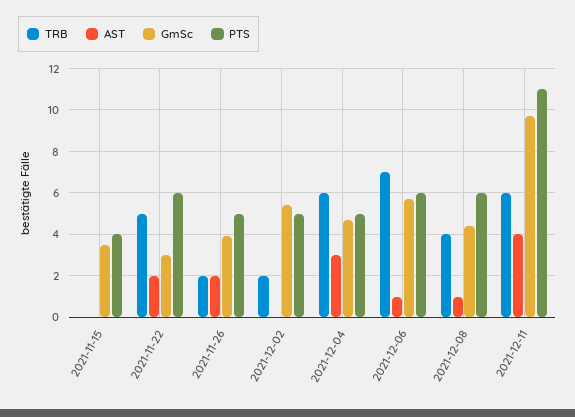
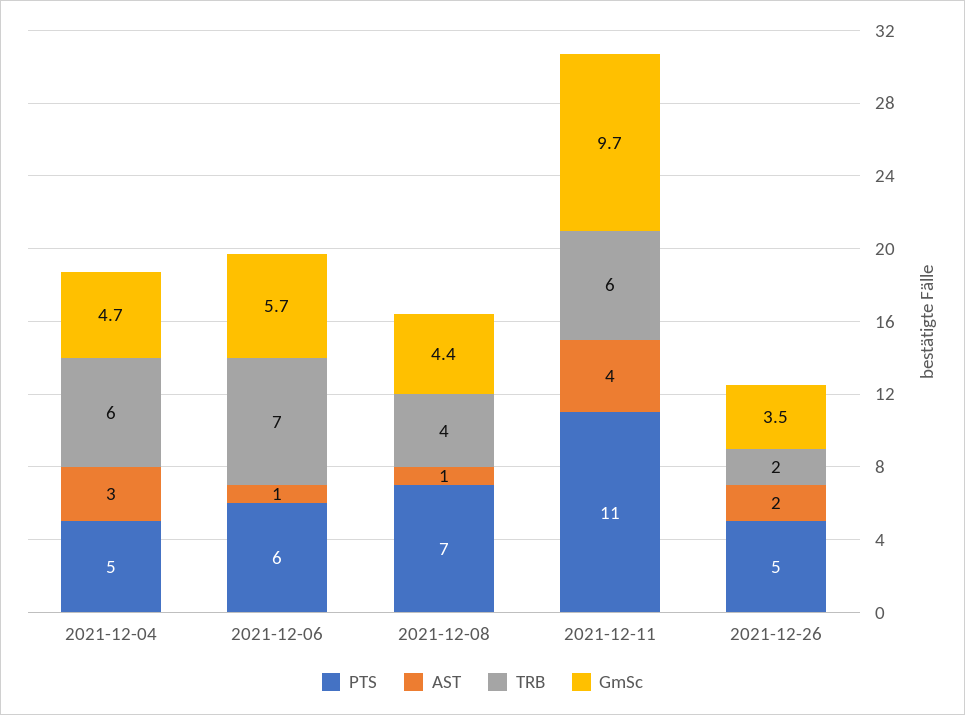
TRB, 2021-11-15: 0 -> none
AST, 2021-11-15: 0 -> none
GmSc, 2021-11-15: 3.5 -> none
PTS, 2021-11-15: 4 -> none
TRB, 2021-11-22: 5 -> none
AST, 2021-11-22: 2 -> none
GmSc, 2021-11-22: 3 -> none
PTS, 2021-11-22: 6 -> none
TRB, 2021-11-26: 2 -> none
AST, 2021-11-26: 2 -> none
GmSc, 2021-11-26: 4 -> none
PTS, 2021-11-26: 5 -> none
TRB, 2021-12-02: 2 -> none
AST, 2021-12-02: 0 -> none
GmSc, 2021-12-02: 5.5 -> none
PTS, 2021-12-02: 5 -> none
PTS, 2021-12-08: 6 -> 7
PTS, 2021-12-26: none -> 5
AST, 2021-12-26: none -> 2
TRB, 2021-12-26: none -> 2
GmSc, 2021-12-26: none -> 3.5

